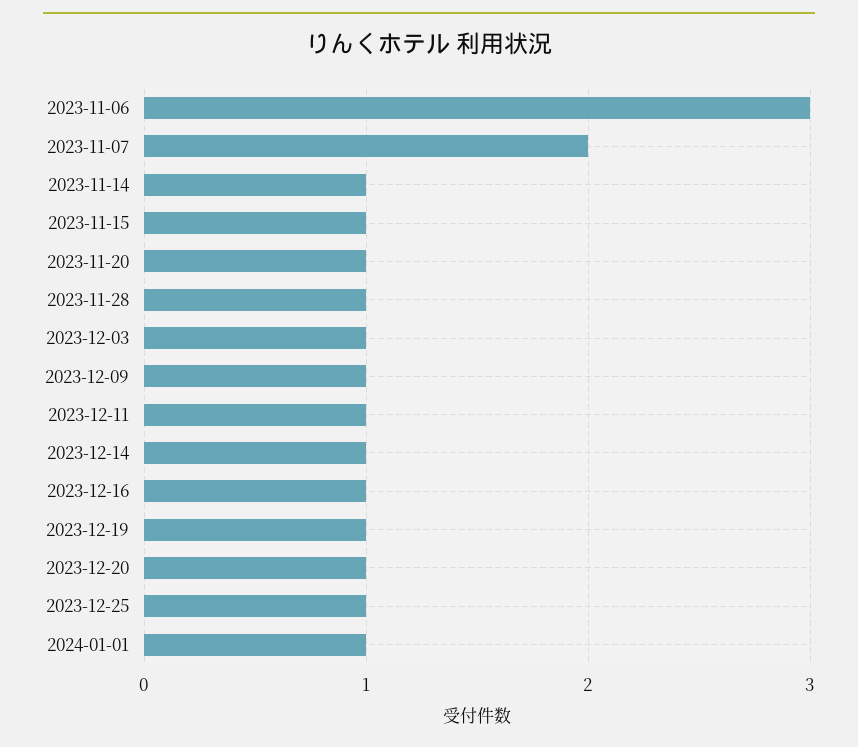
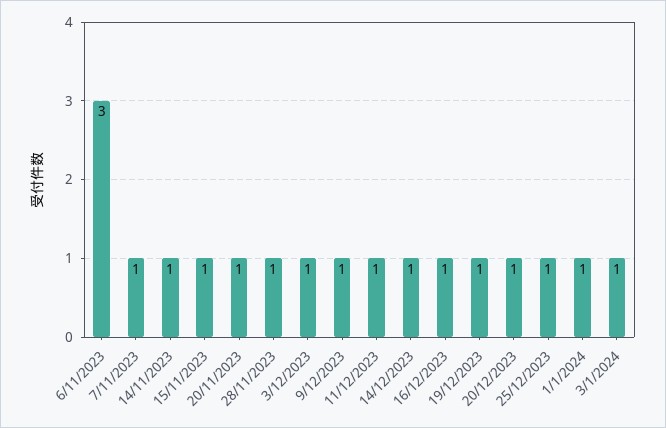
2023-11-07: 2 -> 1
3/1/2024: none -> 1

